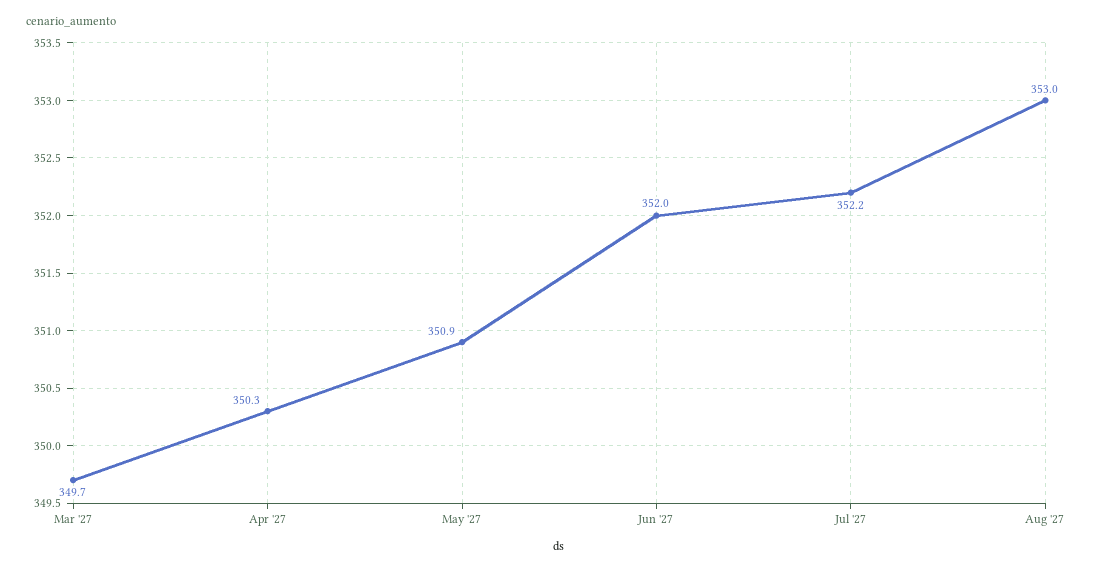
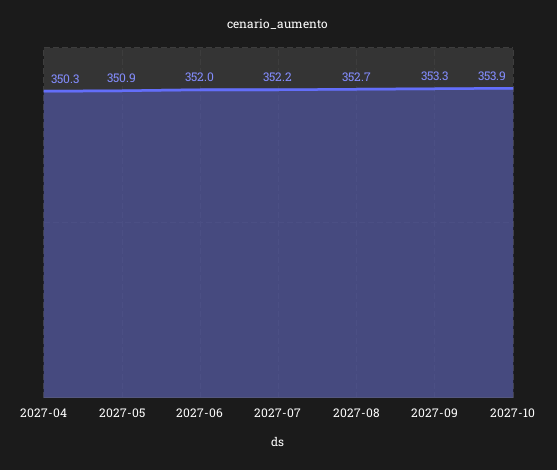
Mar '27: 349.7 -> none
Aug '27: 353 -> 352.7
2027-09: none -> 353.3
2027-10: none -> 353.9

